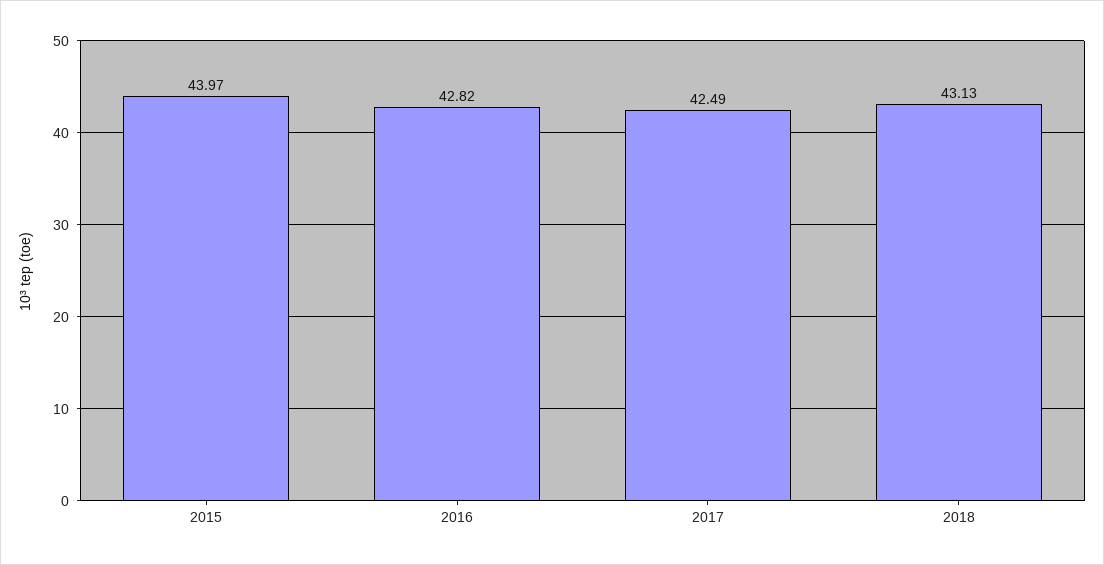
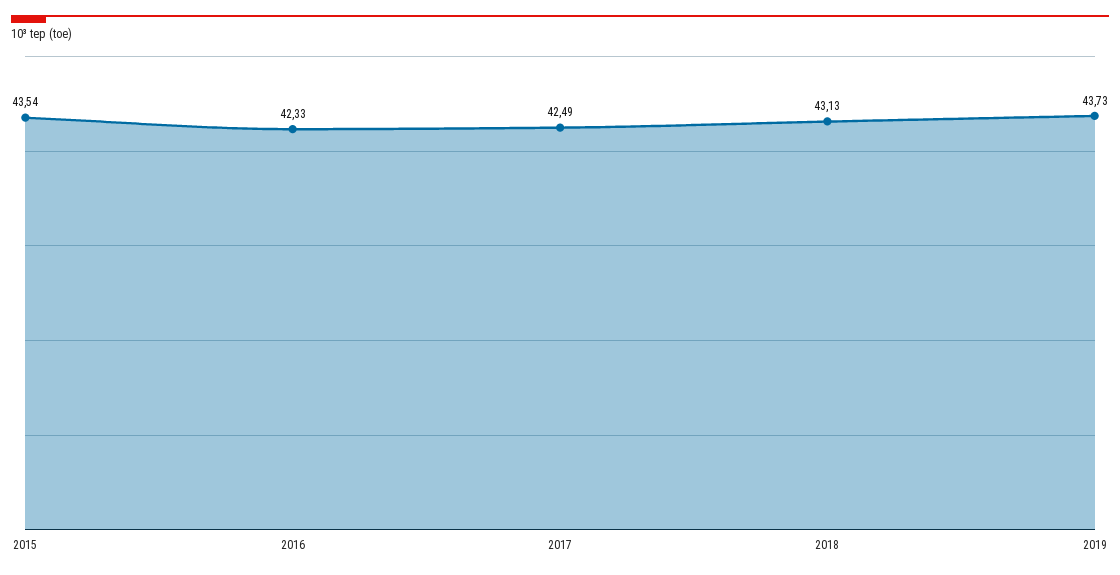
2015: 43.97 -> 43.54
2016: 42.82 -> 42.33
2019: none -> 43.73

